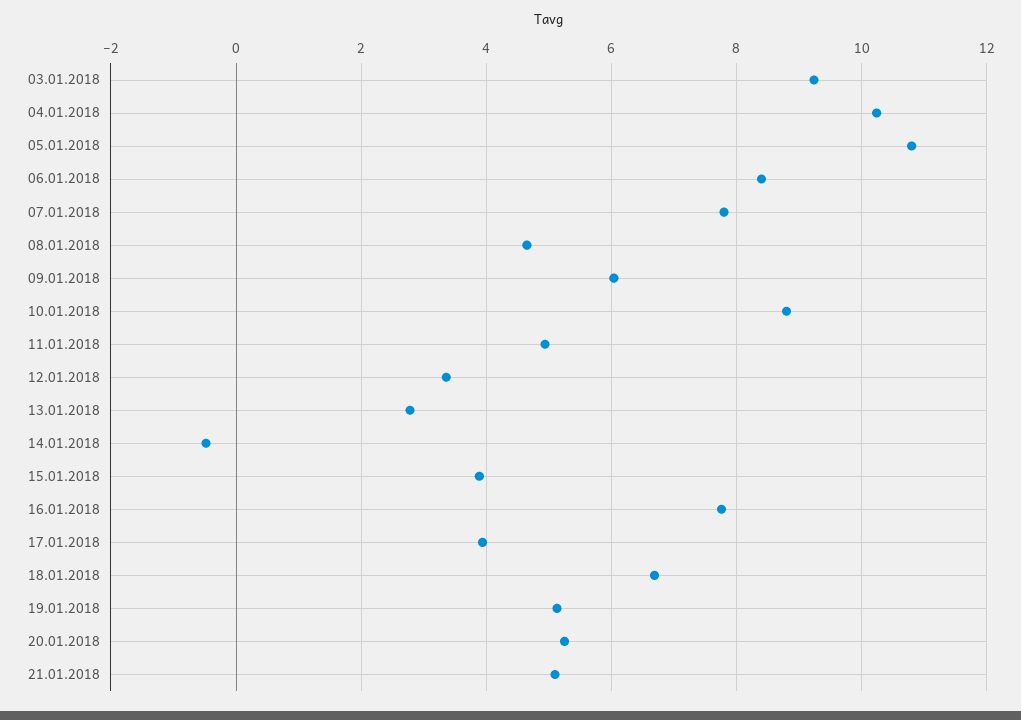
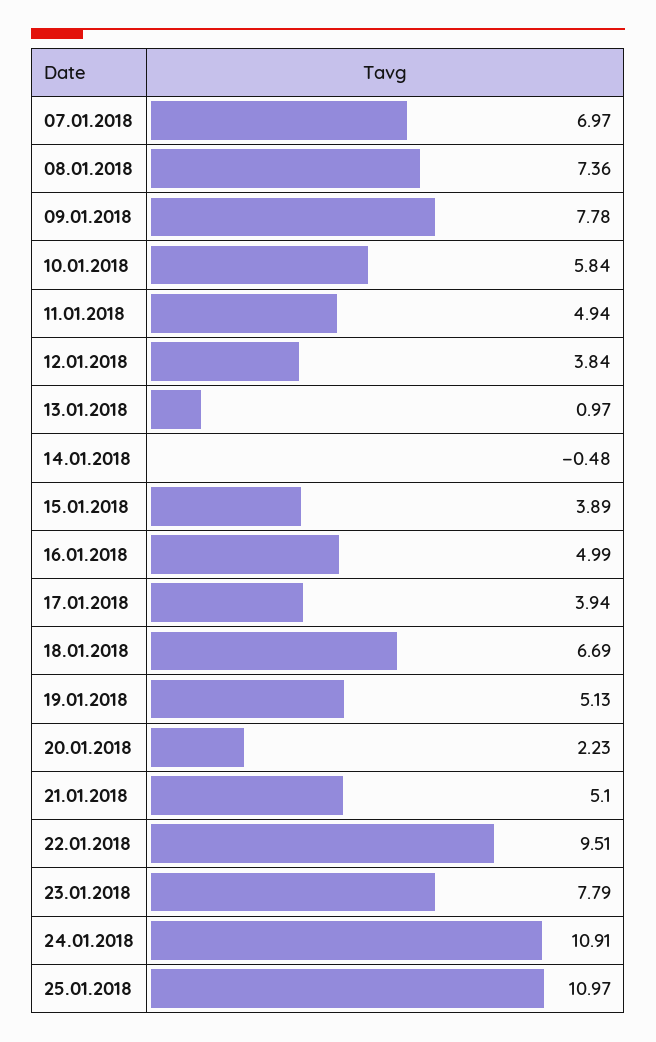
03.01.2018: 9.2 -> none
04.01.2018: 10.2 -> none
05.01.2018: 10.8 -> none
06.01.2018: 8.4 -> none
07.01.2018: 7.8 -> 6.97
08.01.2018: 4.6 -> 7.36
09.01.2018: 6 -> 7.78
10.01.2018: 8.8 -> 5.84
12.01.2018: 3.4 -> 3.84
13.01.2018: 2.8 -> 0.97
16.01.2018: 7.8 -> 4.99
20.01.2018: 5.2 -> 2.23
22.01.2018: none -> 9.51
23.01.2018: none -> 7.79
24.01.2018: none -> 10.91
25.01.2018: none -> 10.97

